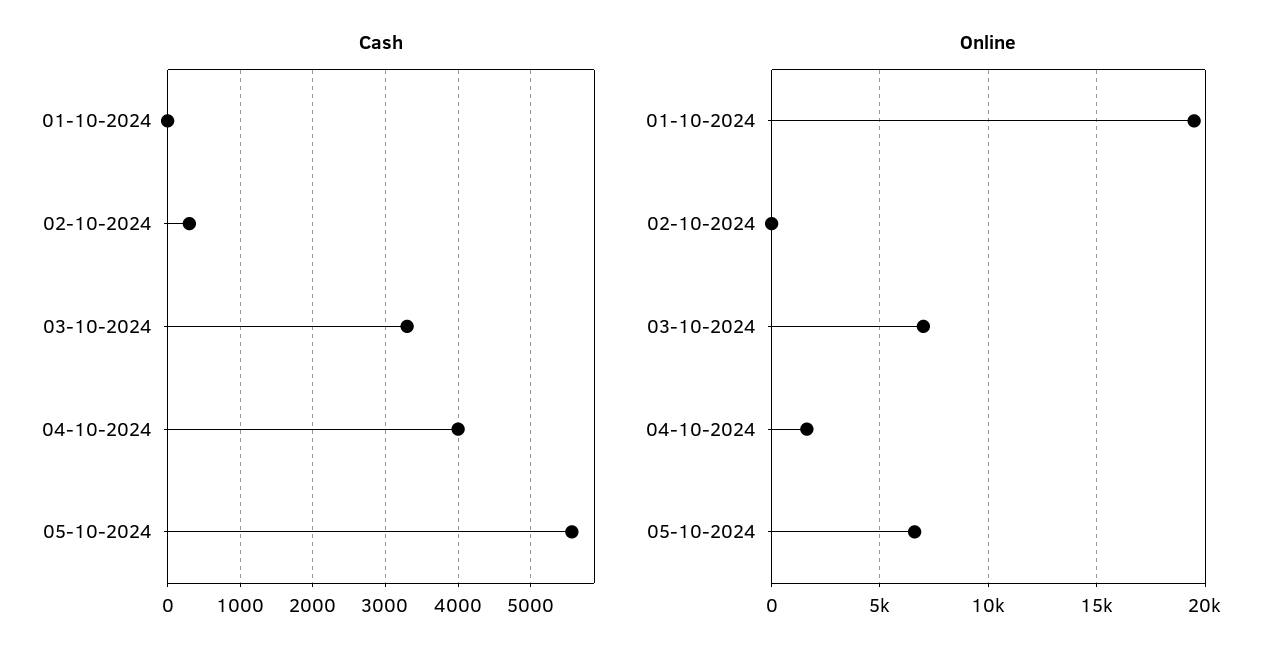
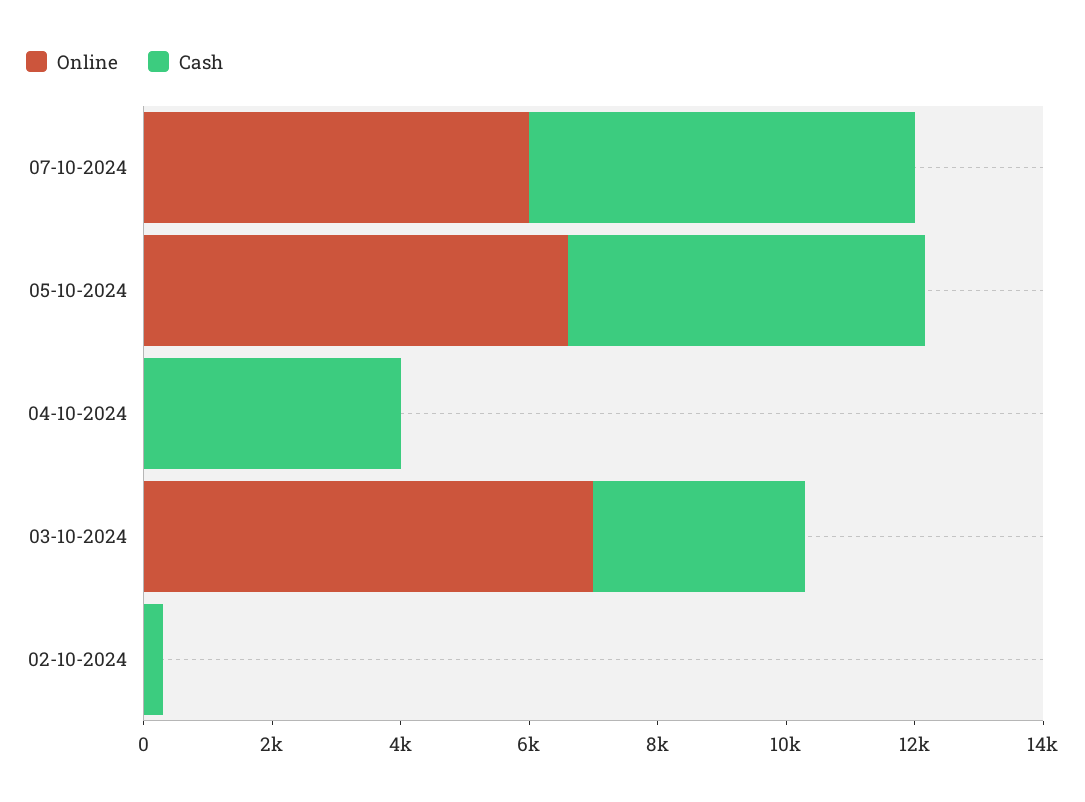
Cash, 01-10-2024: 0 -> none
Online, 01-10-2024: 19500 -> none
Online, 04-10-2024: 1500 -> 0
Online, 07-10-2024: none -> 6000
Cash, 07-10-2024: none -> 6000

